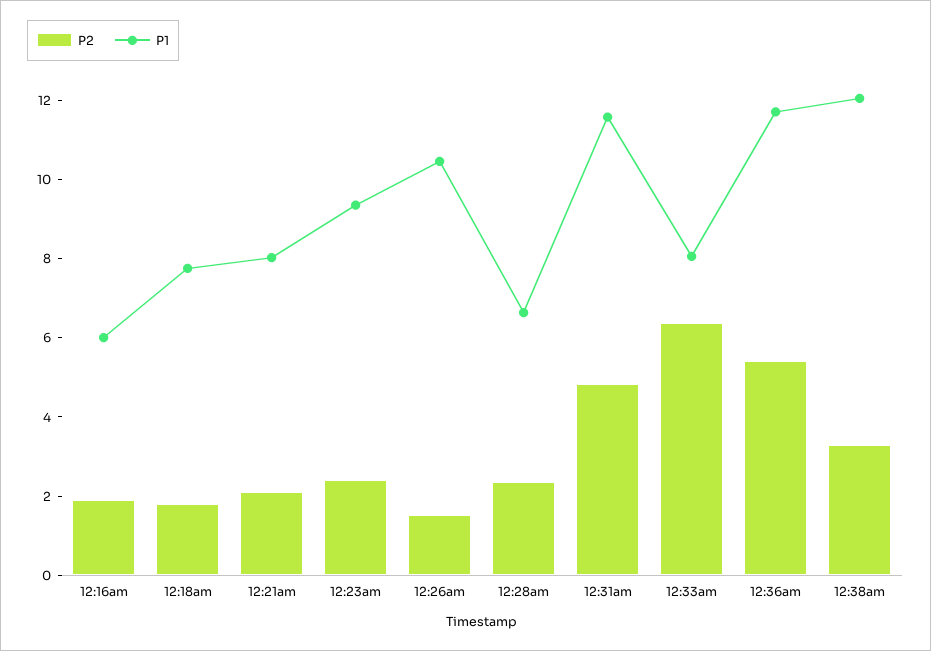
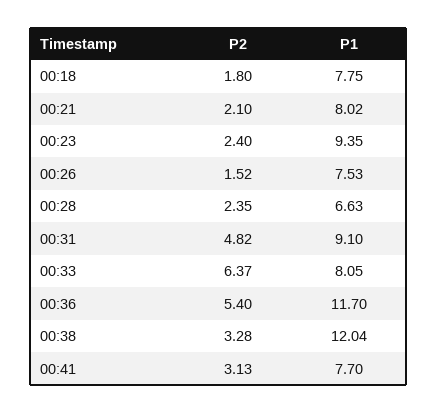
P2, 12:16am: 2 -> none
P1, 12:16am: 6 -> none
P1, 12:26am: 10.5 -> 7.53
P1, 12:31am: 11.5 -> 9.1
P2, 00:41: none -> 3.13
P1, 00:41: none -> 7.7

